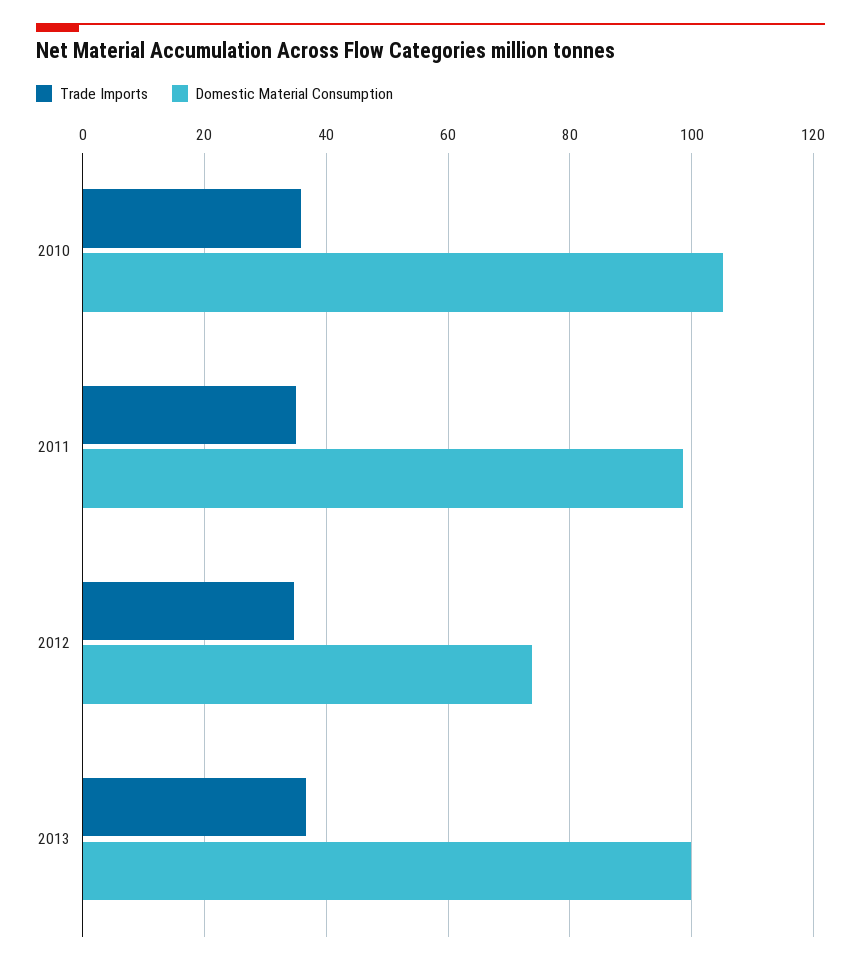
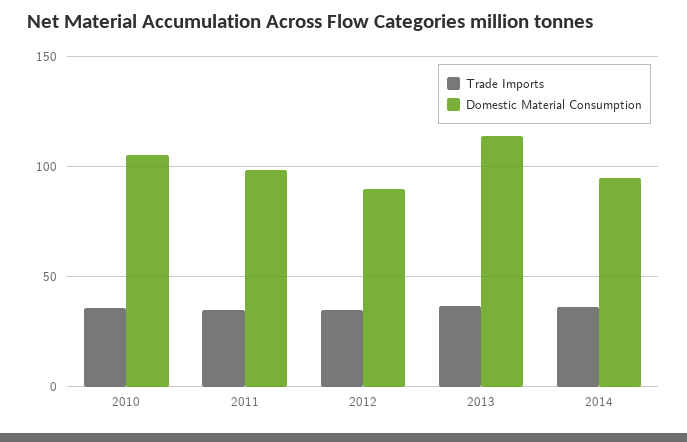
Domestic Material Consumption, 2012: 74 -> 90
Domestic Material Consumption, 2013: 100 -> 115
Trade Imports, 2014: none -> 35
Domestic Material Consumption, 2014: none -> 95

